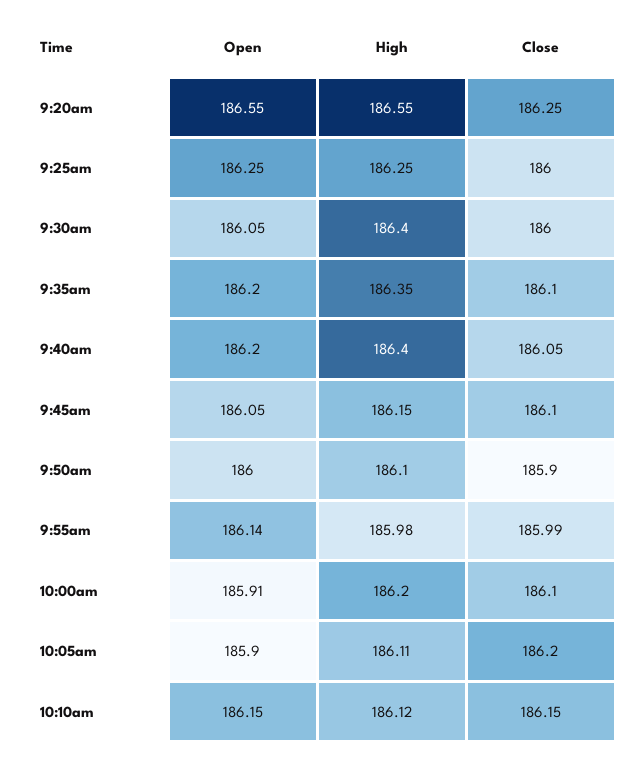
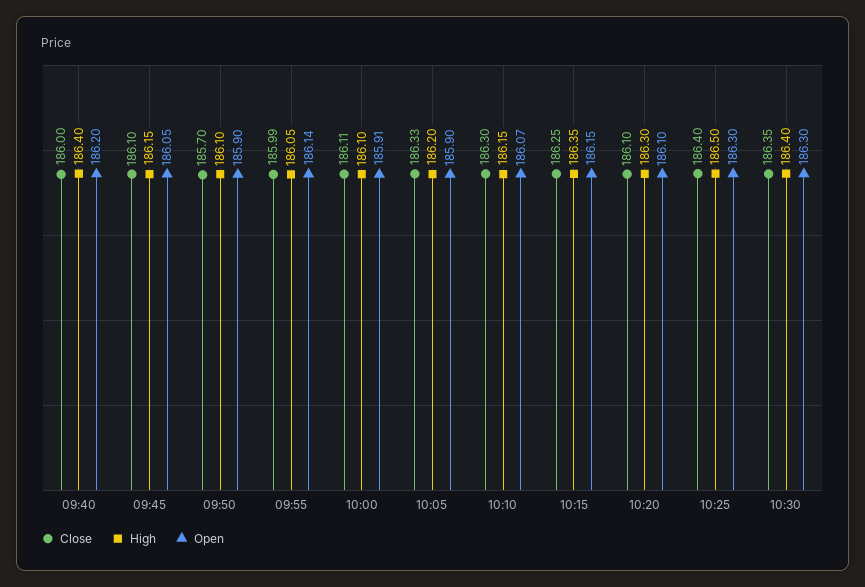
Open, 9:20am: 186.55 -> none
High, 9:20am: 186.55 -> none
Close, 9:20am: 186.25 -> none
Open, 9:25am: 186.25 -> none
High, 9:25am: 186.25 -> none
Close, 9:25am: 186 -> none
Open, 9:30am: 186.05 -> none
High, 9:30am: 186.4 -> none
Close, 9:30am: 186 -> none
Open, 9:35am: 186.2 -> none
High, 9:35am: 186.35 -> none
Close, 9:35am: 186.1 -> none
Close, 9:40am: 186.05 -> 186
Open, 9:50am: 186 -> 185.9
Close, 9:50am: 185.9 -> 185.7
High, 9:55am: 185.98 -> 186.05
High, 10:00am: 186.2 -> 186.1
Close, 10:00am: 186.1 -> 186.11
High, 10:05am: 186.11 -> 186.2
Close, 10:05am: 186.2 -> 186.33
Open, 10:10am: 186.15 -> 186.07
High, 10:10am: 186.12 -> 186.15
Close, 10:10am: 186.15 -> 186.3
Close, 10:15: none -> 186.25
High, 10:15: none -> 186.35
Open, 10:15: none -> 186.15
Close, 10:20: none -> 186.1
High, 10:20: none -> 186.3
Open, 10:20: none -> 186.1
Close, 10:25: none -> 186.4
High, 10:25: none -> 186.5
Open, 10:25: none -> 186.3
Close, 10:30: none -> 186.35
High, 10:30: none -> 186.4
Open, 10:30: none -> 186.3

